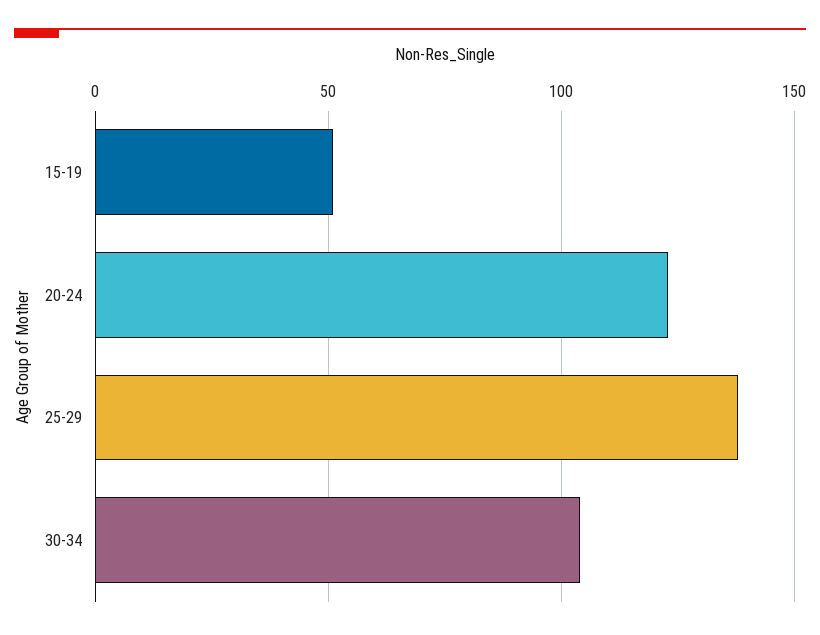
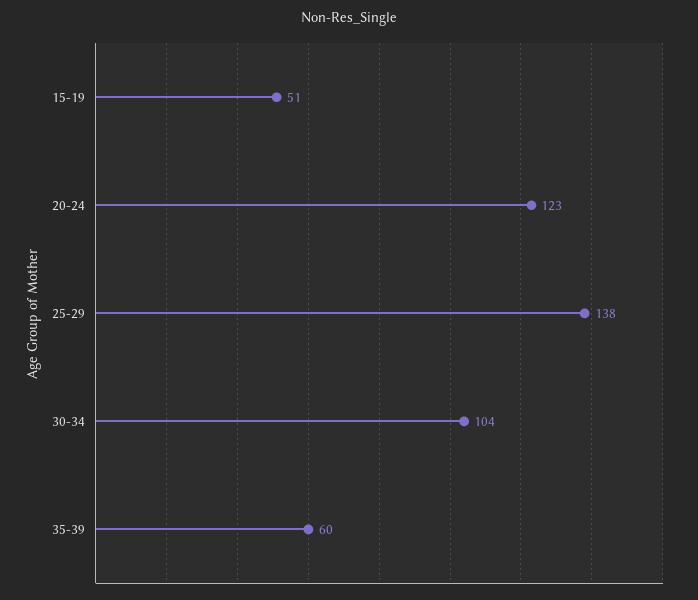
35-39: none -> 60

